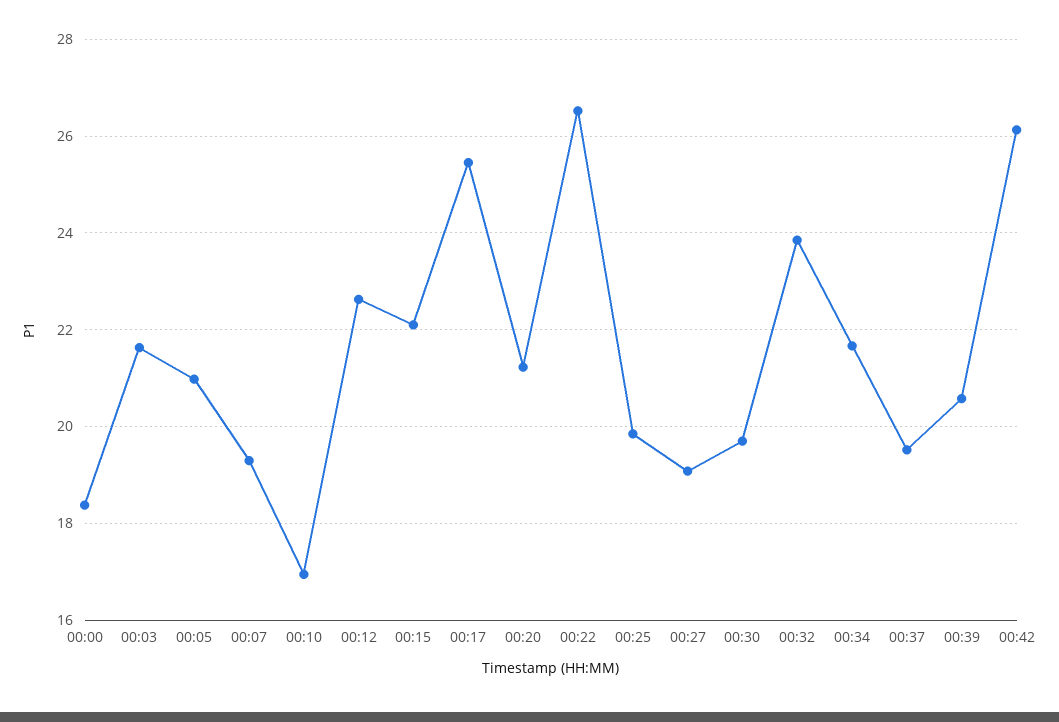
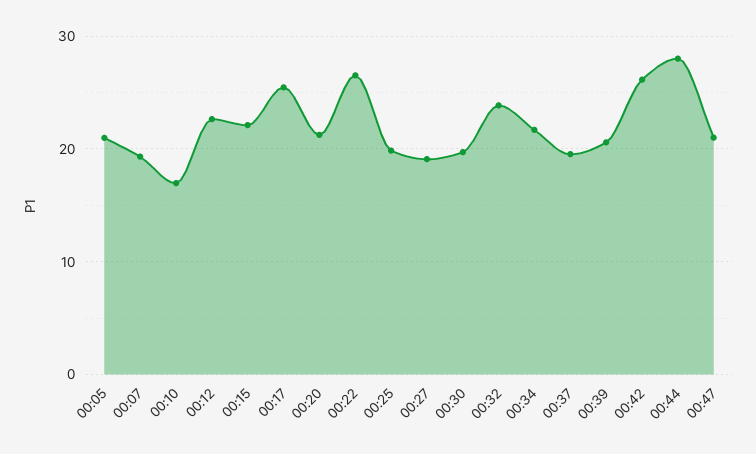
00:00: 18.4 -> none
00:03: 21.6 -> none
00:44: none -> 28
00:47: none -> 21

